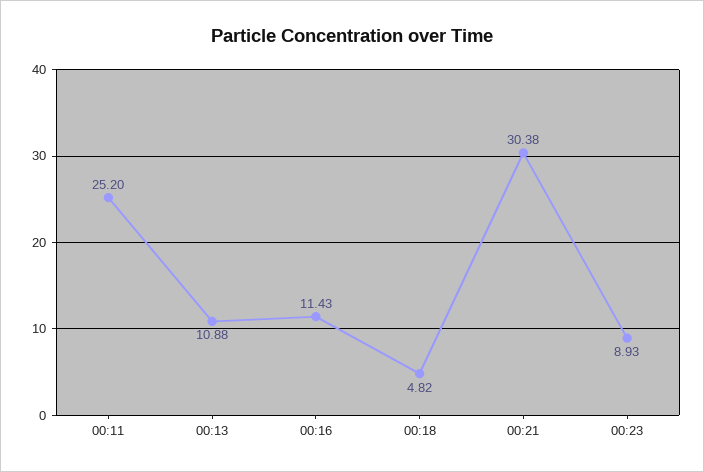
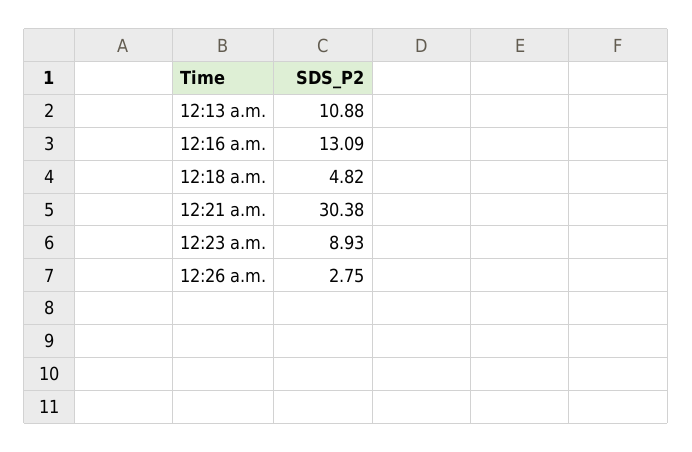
00:11: 25.2 -> none
00:16: 11.43 -> 13.09
12:26 a.m.: none -> 2.75

